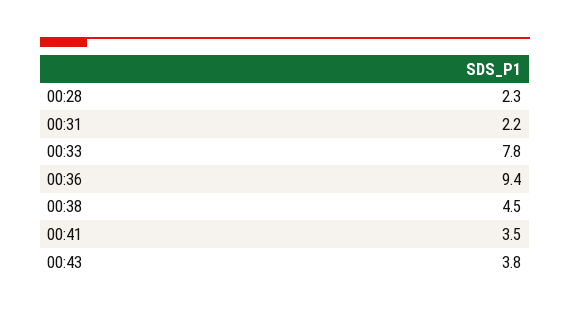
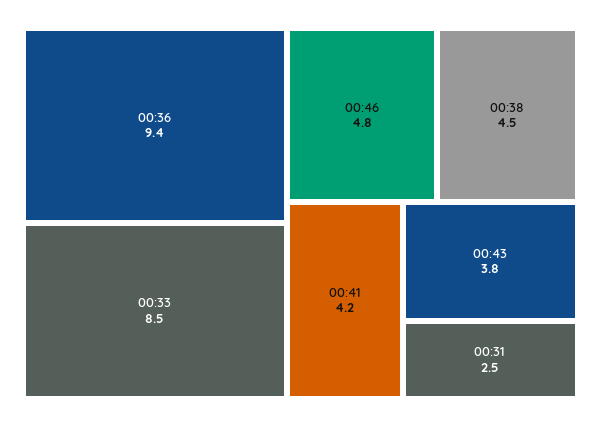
00:28: 2.3 -> none
00:31: 2.2 -> 2.5
00:33: 7.8 -> 8.5
00:41: 3.5 -> 4.2
00:46: none -> 4.8

